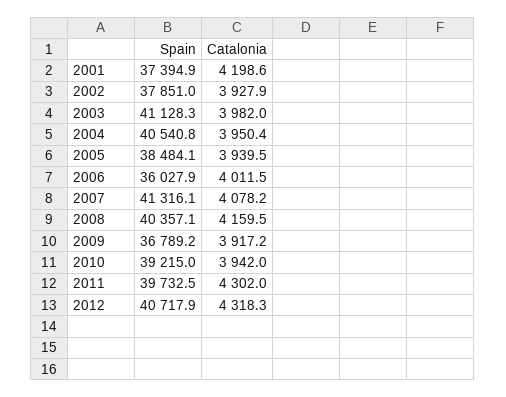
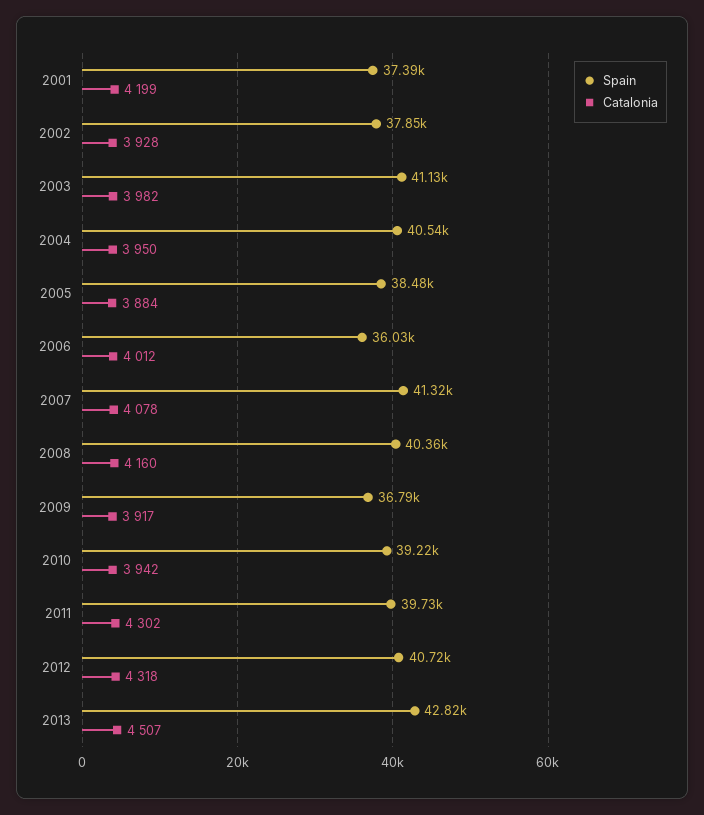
Catalonia, 2005: 3939.5 -> 3884
Spain, 2013: none -> 42820
Catalonia, 2013: none -> 4507

